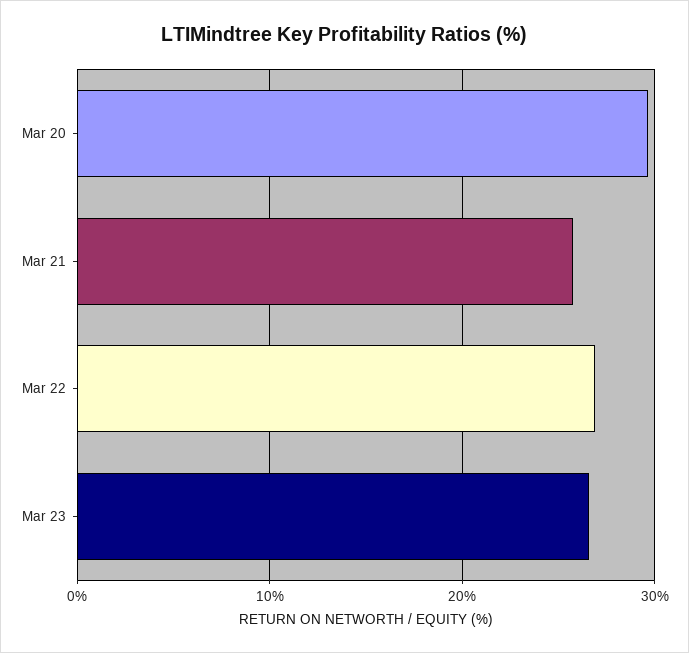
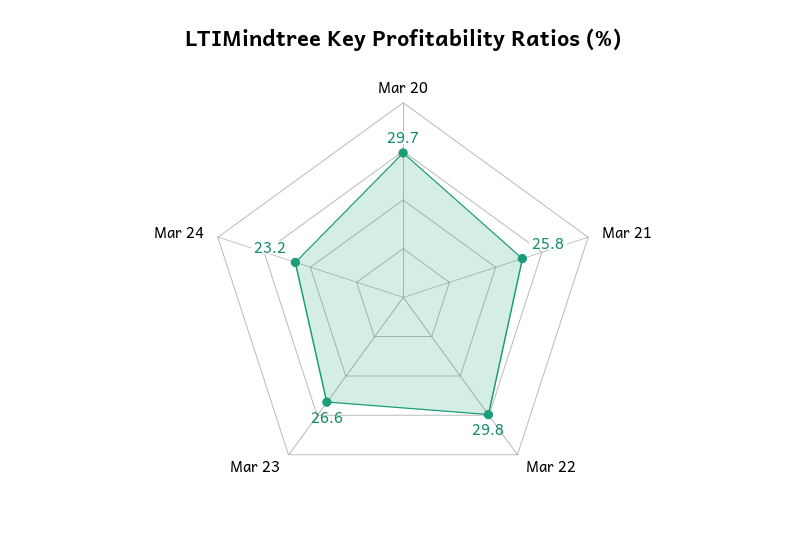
Mar 22: 27 -> 29.8
Mar 24: none -> 23.2

